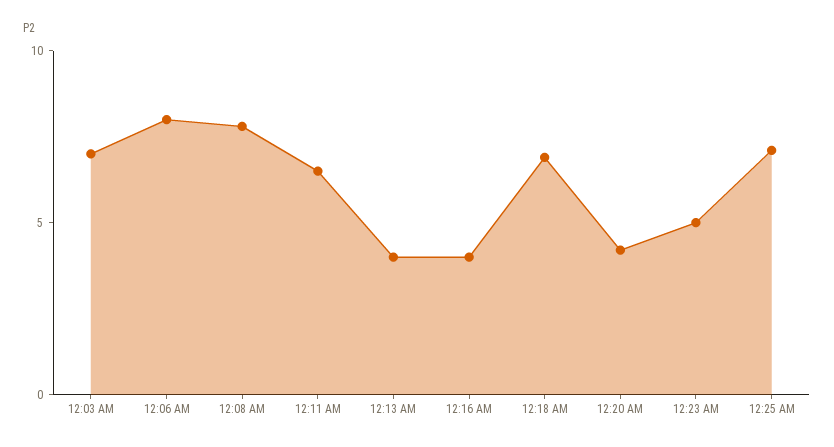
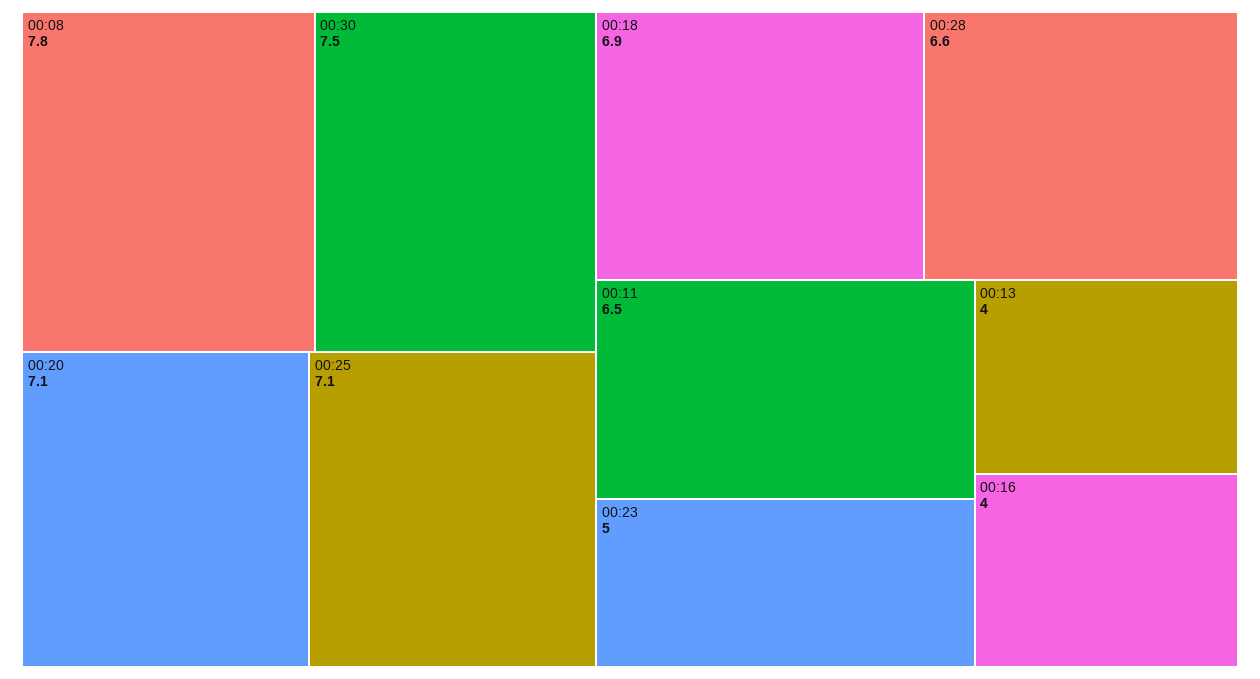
12:03 AM: 7 -> none
12:06 AM: 8 -> none
12:20 AM: 4 -> 7.1
00:30: none -> 7.5
00:28: none -> 6.6

